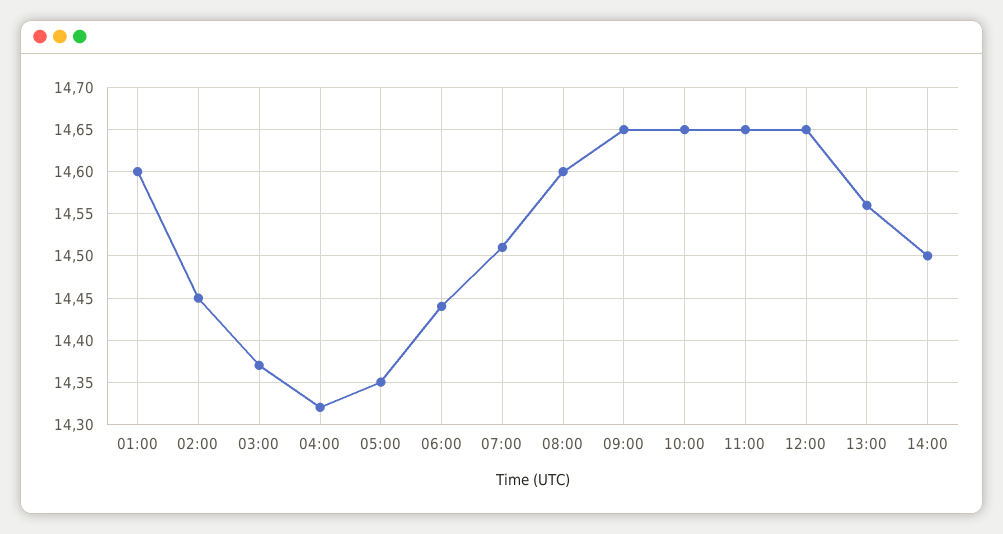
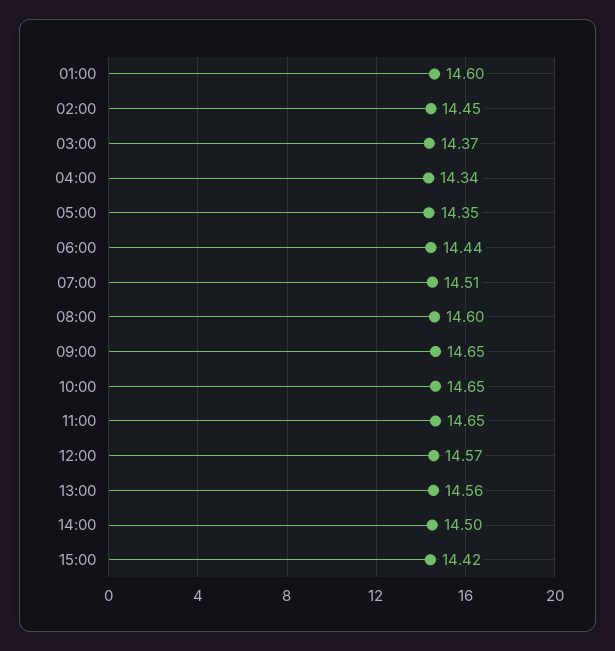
04:00: 14.32 -> 14.34
12:00: 14.65 -> 14.57
15:00: none -> 14.42

